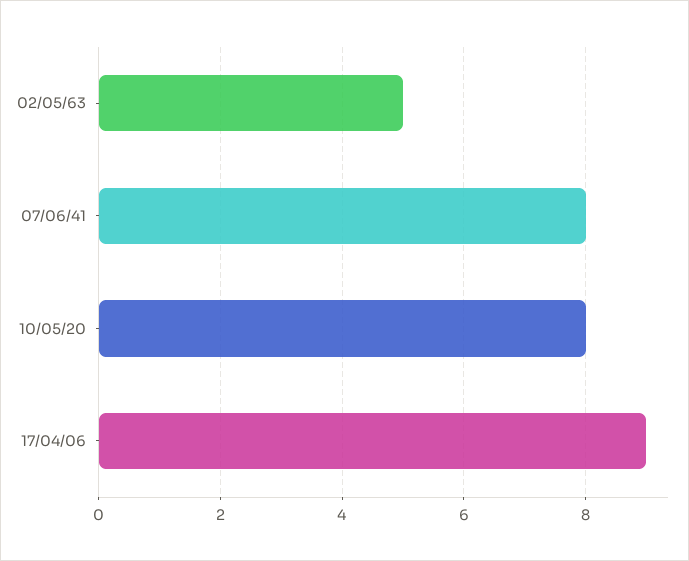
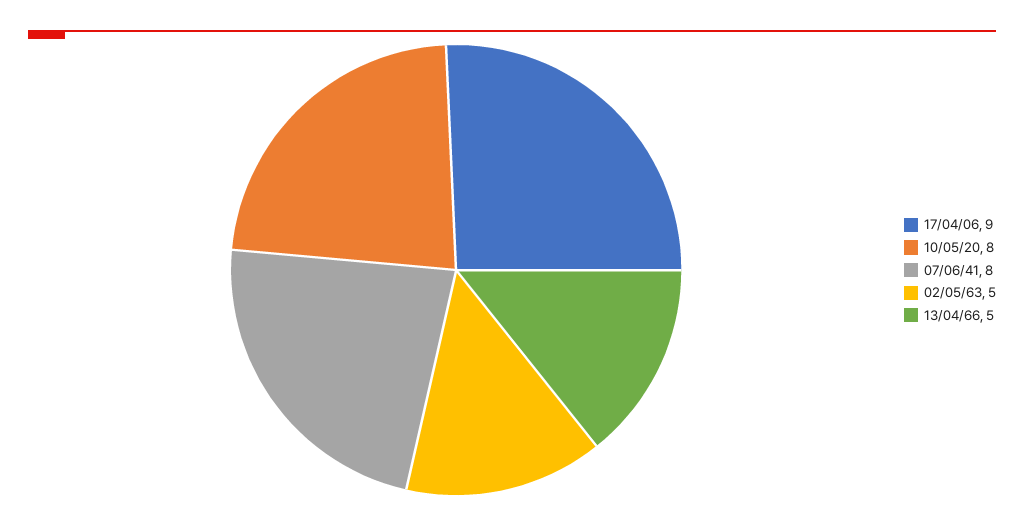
13/04/66: none -> 5

